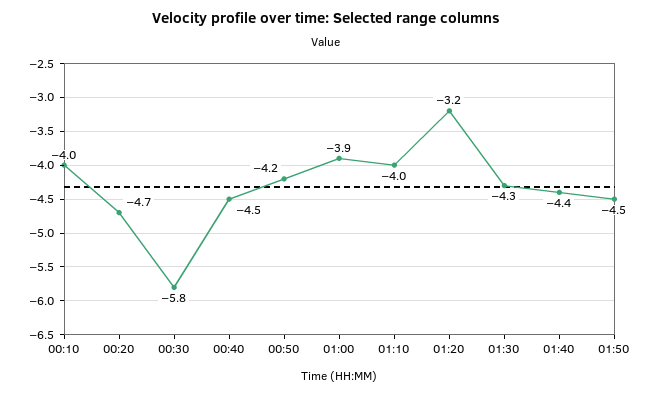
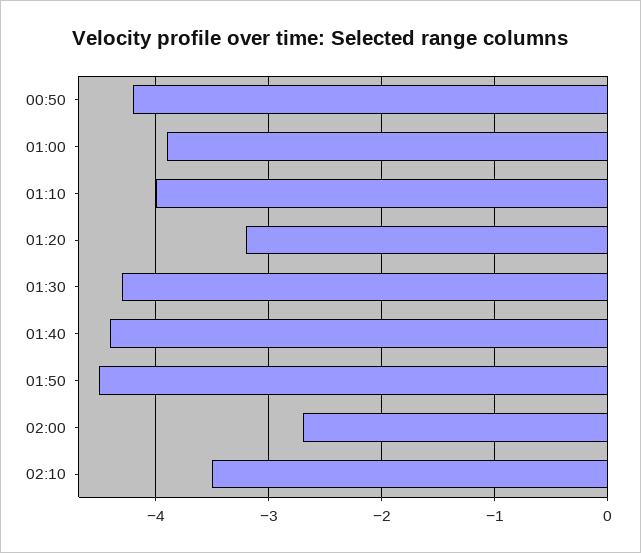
00:10: -4 -> none
00:20: -4.7 -> none
00:30: -5.8 -> none
00:40: -4.5 -> none
02:00: none -> -2.7
02:10: none -> -3.5

